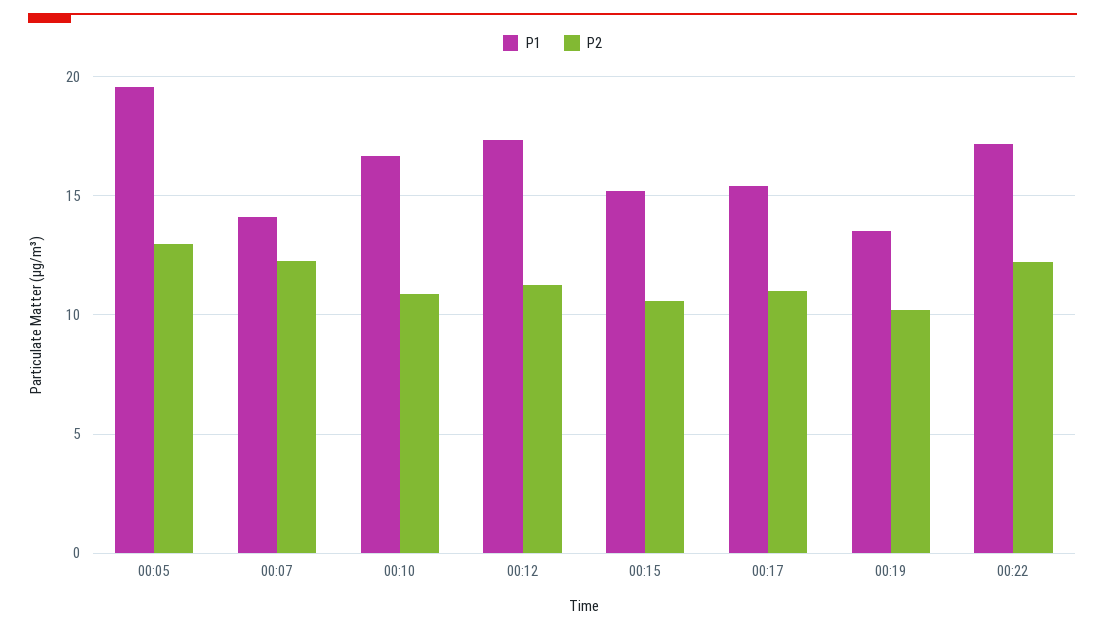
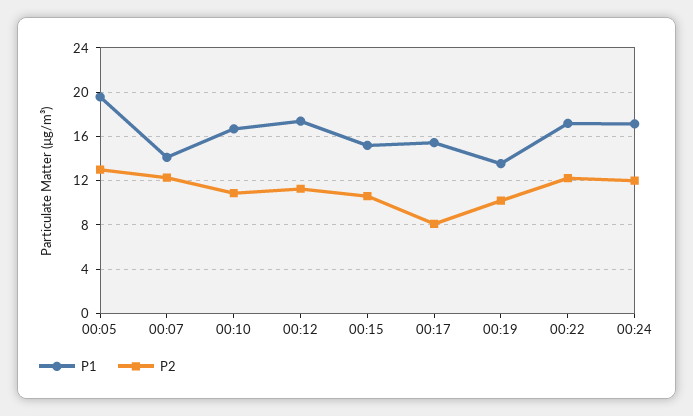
P2, 00:17: 11 -> 8
P1, 00:24: none -> 17
P2, 00:24: none -> 12

